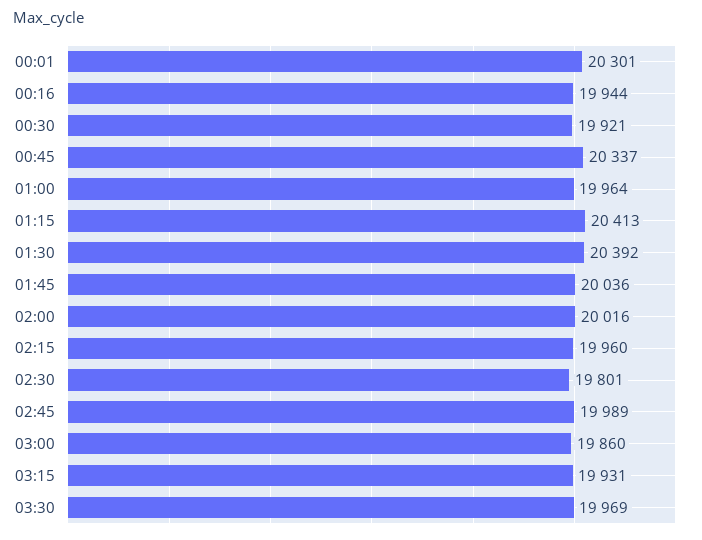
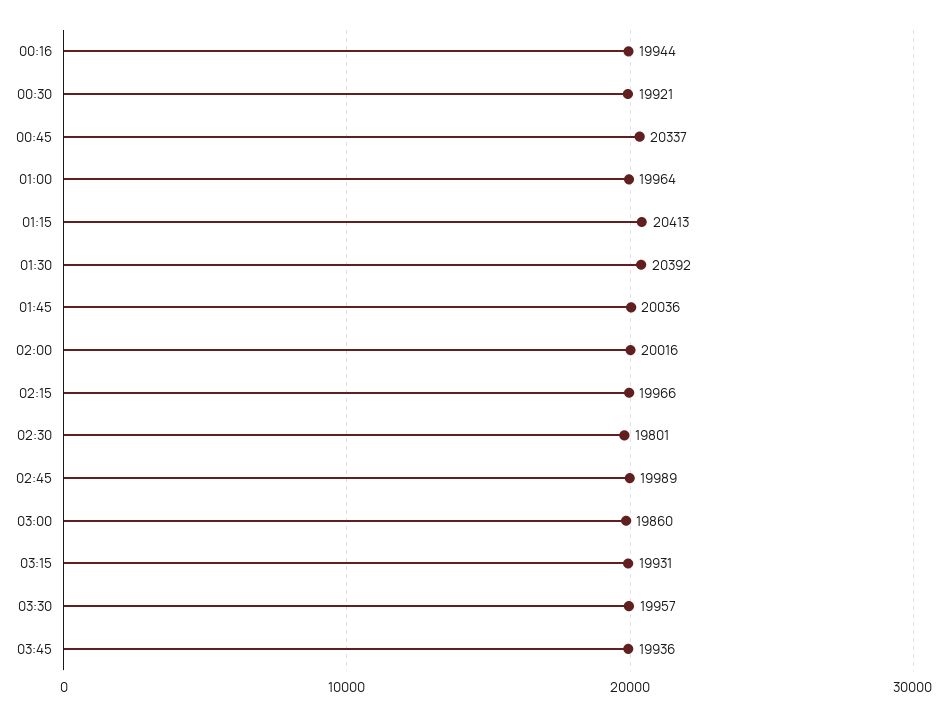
00:01: 20301 -> none
02:15: 19960 -> 19966
03:30: 19969 -> 19957
03:45: none -> 19936

